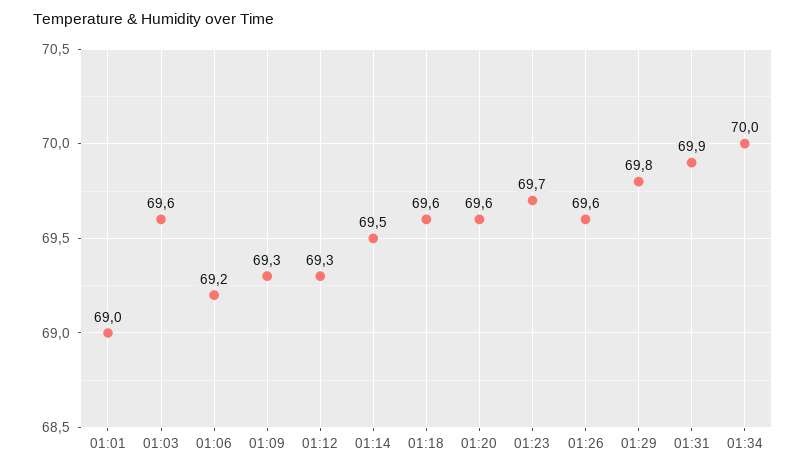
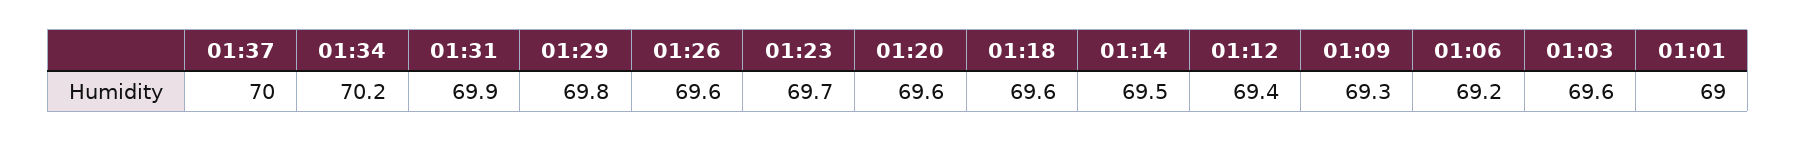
01:12: 69.3 -> 69.4
01:34: 70 -> 70.2
01:37: none -> 70

